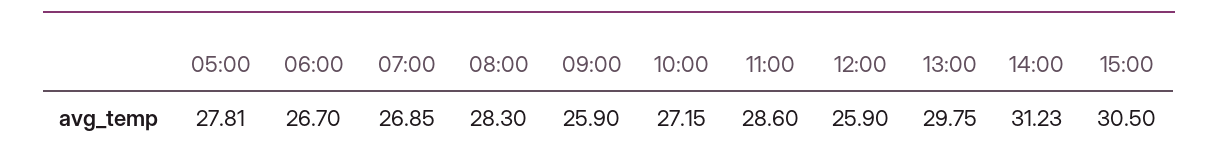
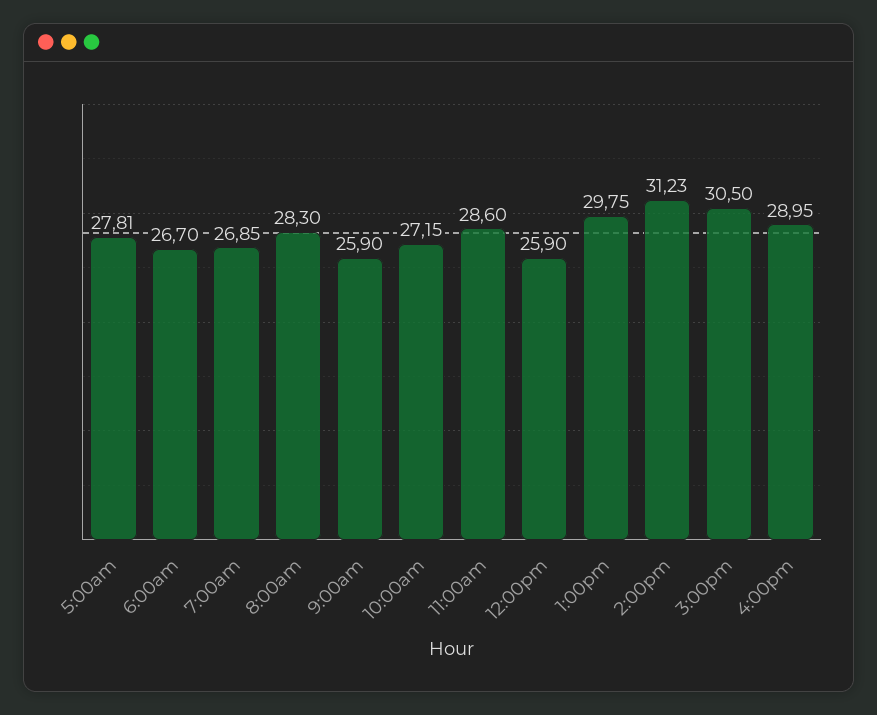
4:00pm: none -> 28.95

